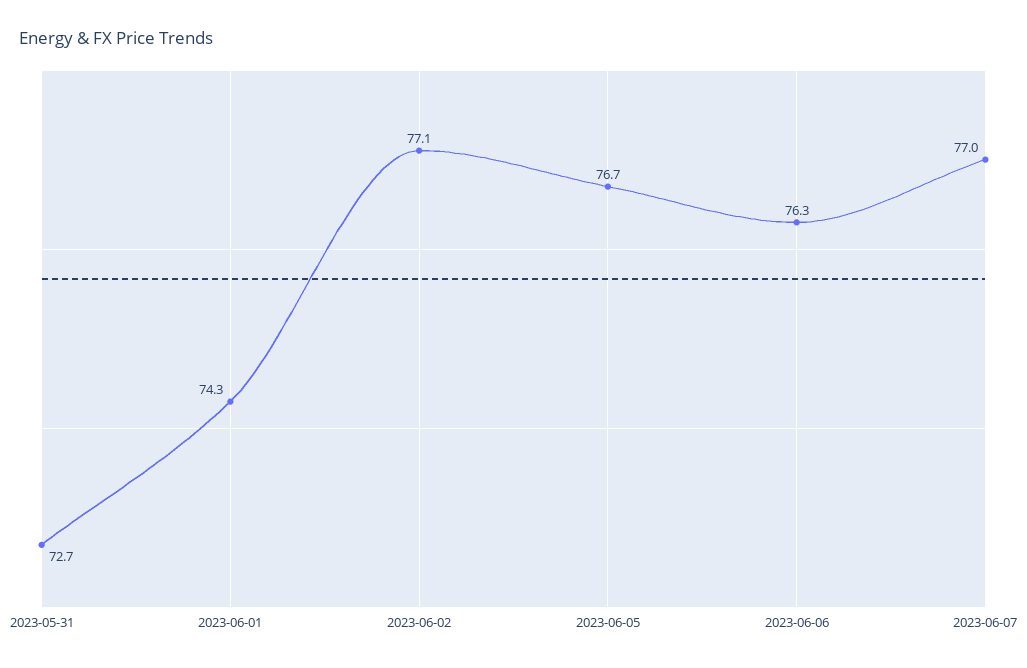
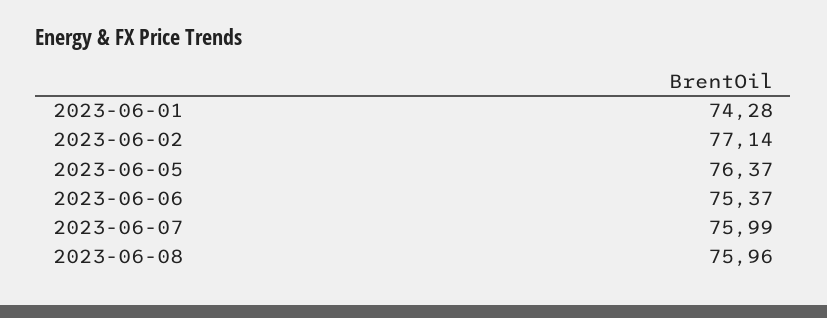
2023-05-31: 72.7 -> none
2023-06-05: 76.7 -> 76.37
2023-06-06: 76.3 -> 75.37
2023-06-07: 77 -> 75.99
2023-06-08: none -> 75.96

